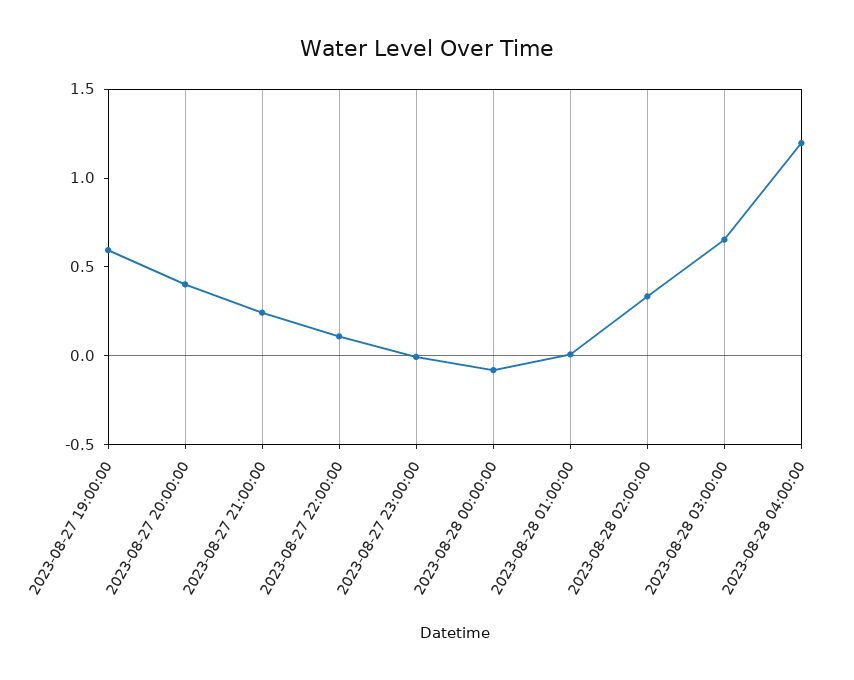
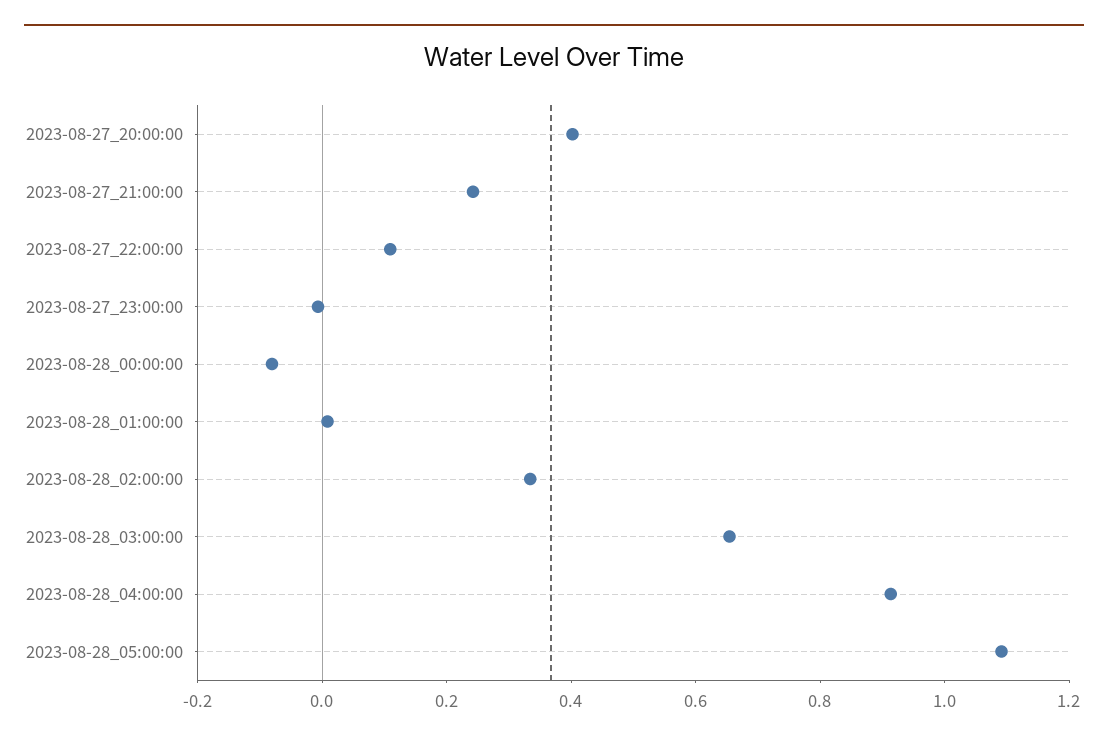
2023-08-27 19:00:00: 0.6 -> none
2023-08-28 04:00:00: 1.2 -> 0.9
2023-08-28_05:00:00: none -> 1.1

